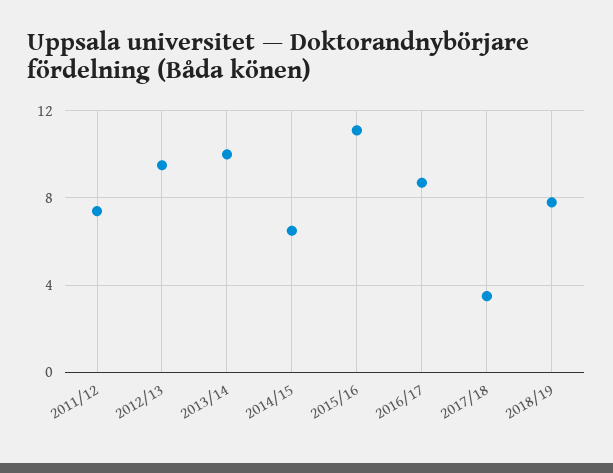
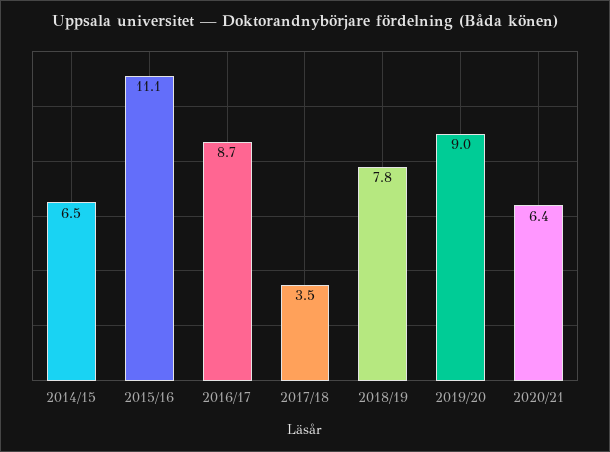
2011/12: 7.5 -> none
2012/13: 9.5 -> none
2013/14: 10 -> none
2019/20: none -> 9
2020/21: none -> 6.4

